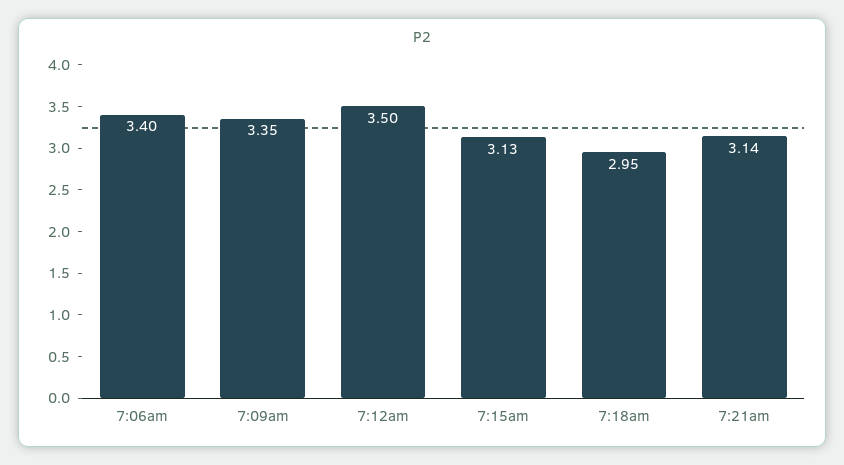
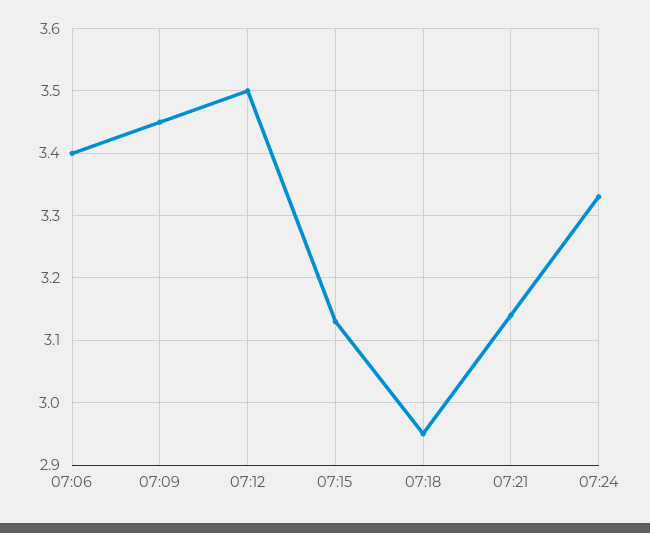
7:09am: 3.35 -> 3.45
07:24: none -> 3.33

